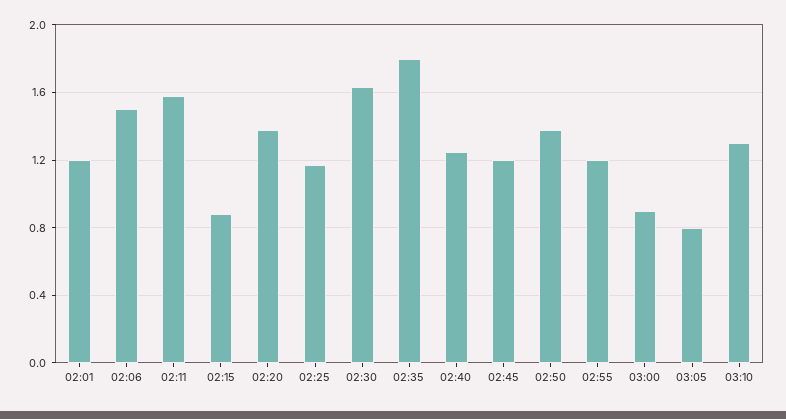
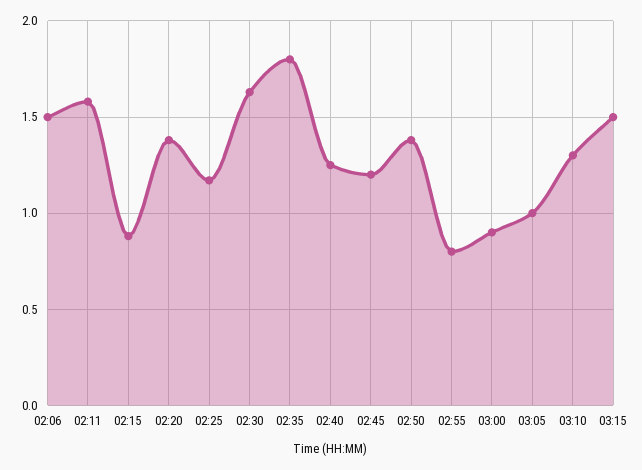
02:01: 1.2 -> none
02:55: 1.2 -> 0.8
03:05: 0.8 -> 1
03:15: none -> 1.5

